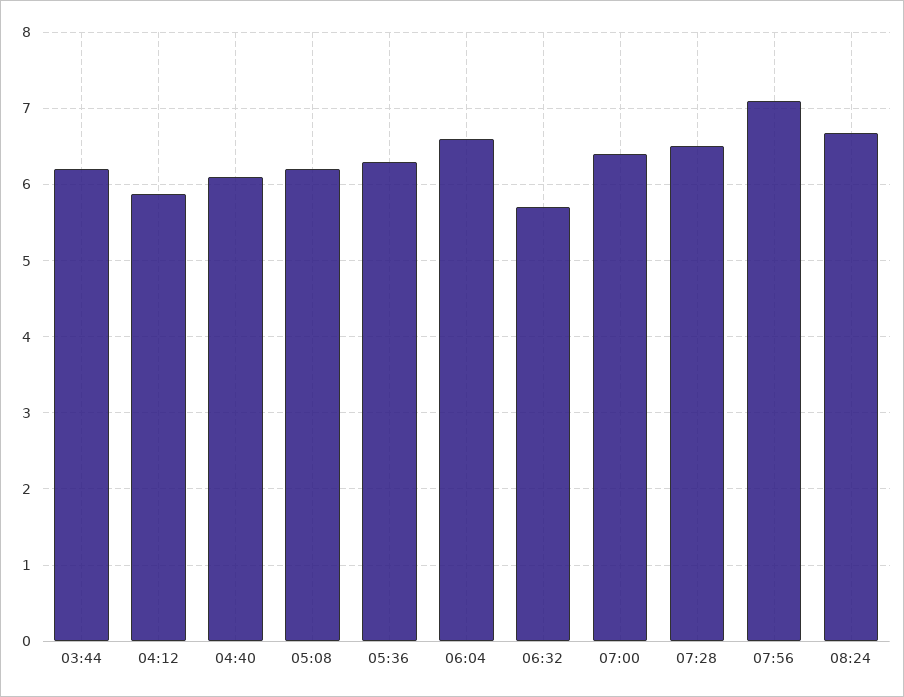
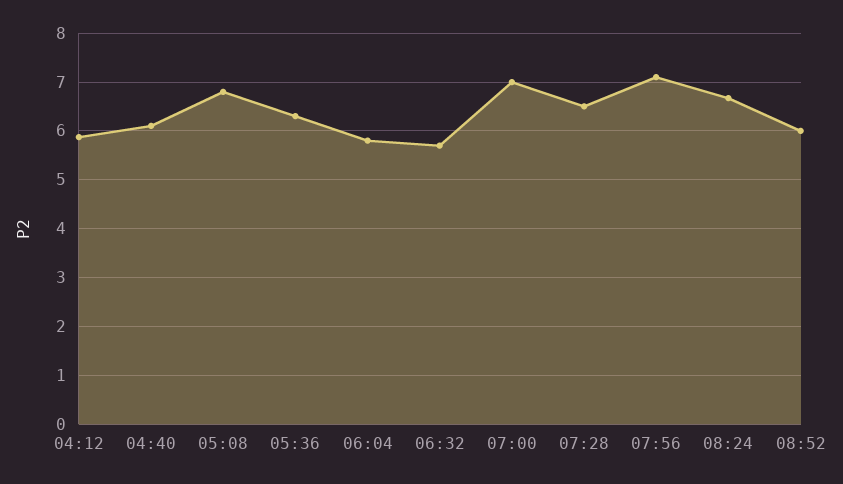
03:44: 6.2 -> none
05:08: 6.2 -> 6.8
06:04: 6.6 -> 5.8
07:00: 6.4 -> 7
08:52: none -> 6

